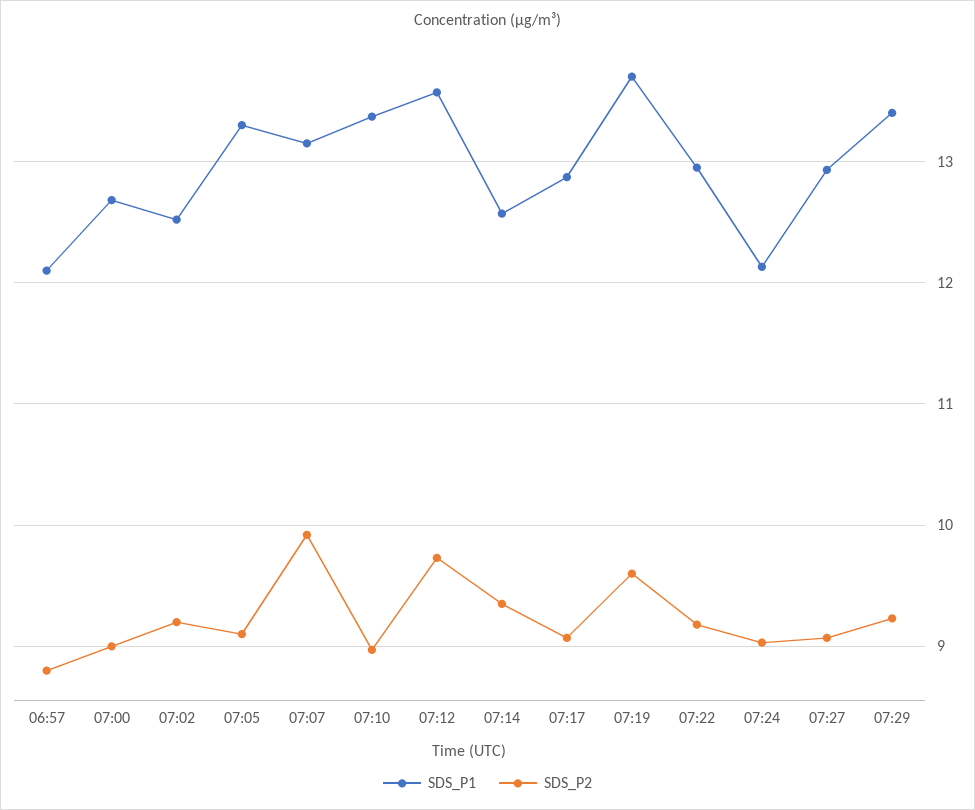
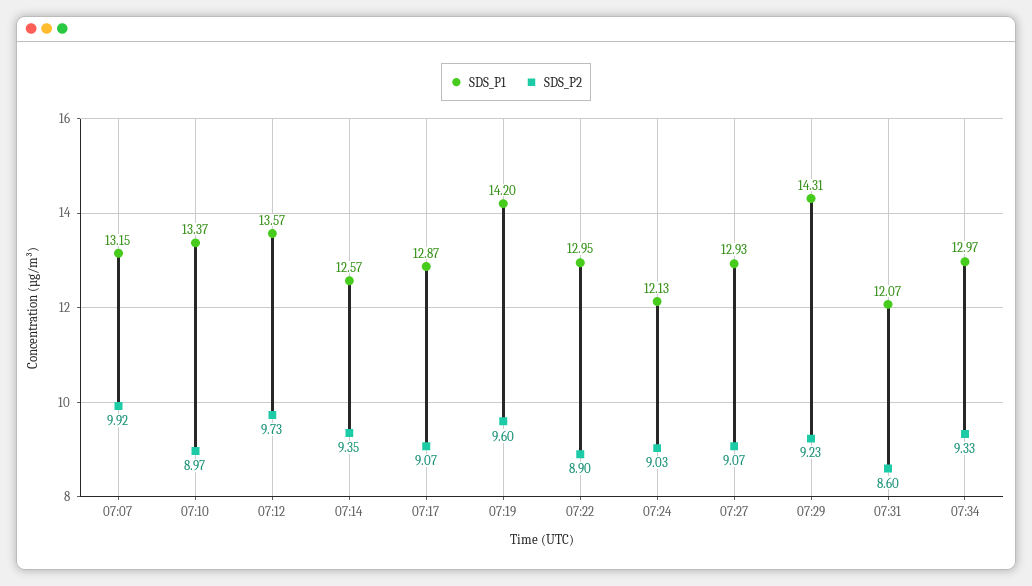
SDS_P1, 06:57: 12.1 -> none
SDS_P2, 06:57: 8.8 -> none
SDS_P1, 07:00: 12.7 -> none
SDS_P2, 07:00: 9 -> none
SDS_P1, 07:02: 12.5 -> none
SDS_P2, 07:02: 9.2 -> none
SDS_P1, 07:05: 13.3 -> none
SDS_P2, 07:05: 9.1 -> none
SDS_P1, 07:19: 13.7 -> 14.2
SDS_P2, 07:22: 9.2 -> 8.9
SDS_P1, 07:29: 13.4 -> 14.31
SDS_P1, 07:31: none -> 12.07
SDS_P2, 07:31: none -> 8.6
SDS_P1, 07:34: none -> 12.97
SDS_P2, 07:34: none -> 9.33

